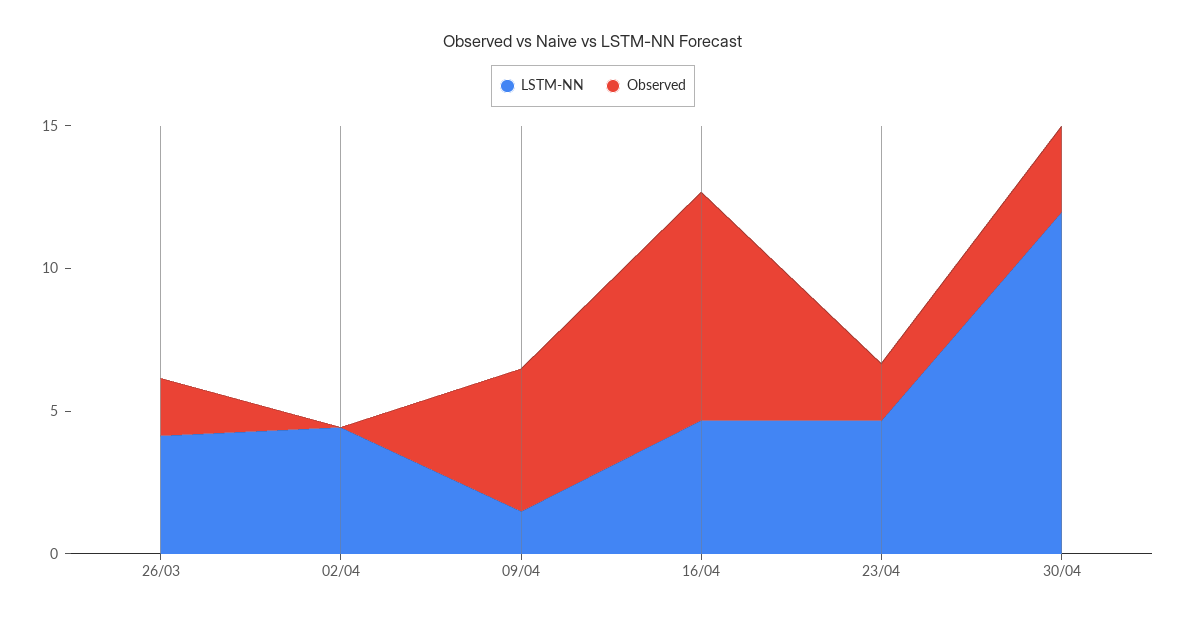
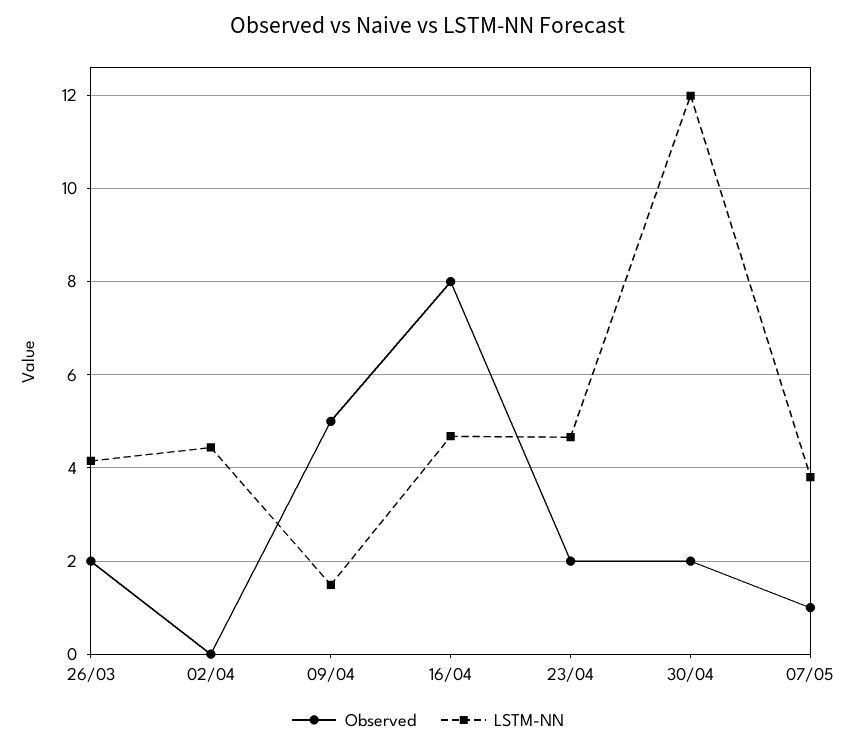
Observed, 30/04: 3 -> 2
Observed, 07/05: none -> 1
LSTM-NN, 07/05: none -> 3.8

